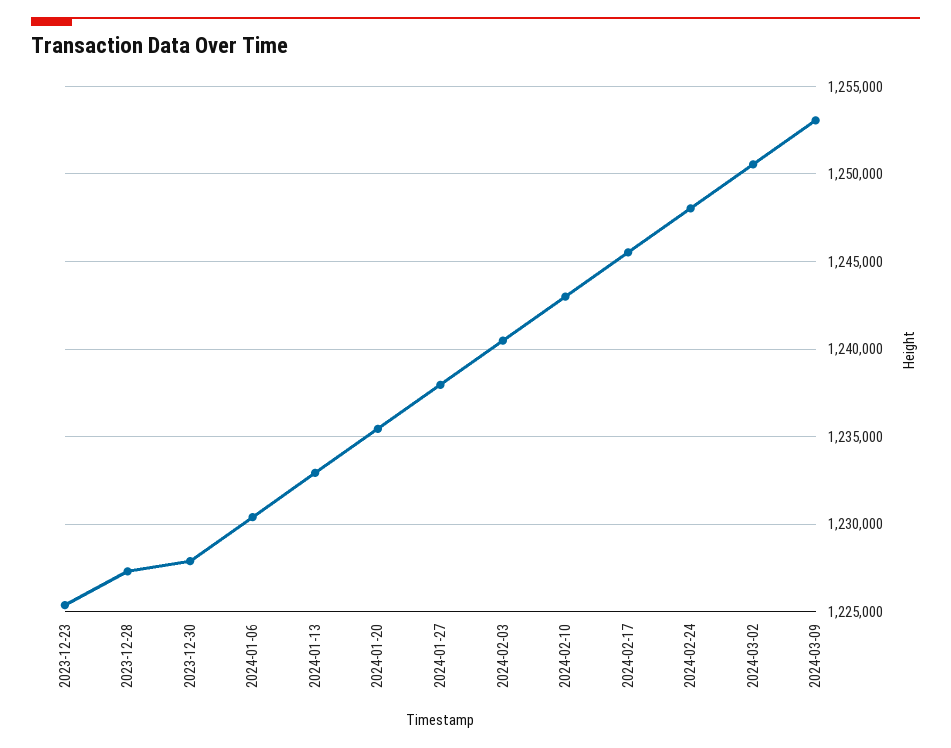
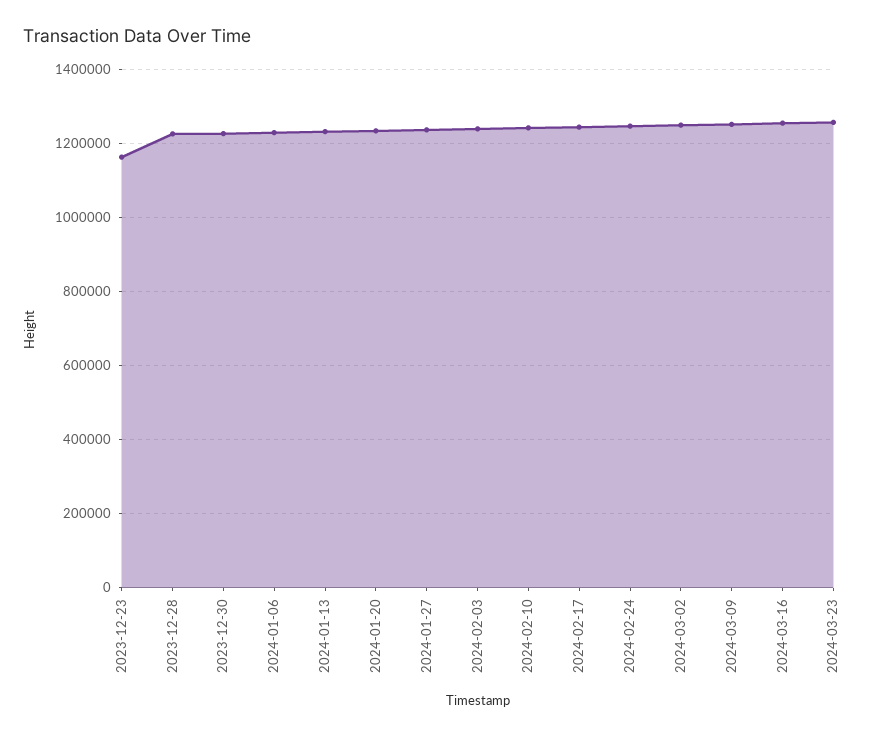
2023-12-23: 1225500 -> 1160000
2024-03-16: none -> 1260000
2024-03-23: none -> 1260000

